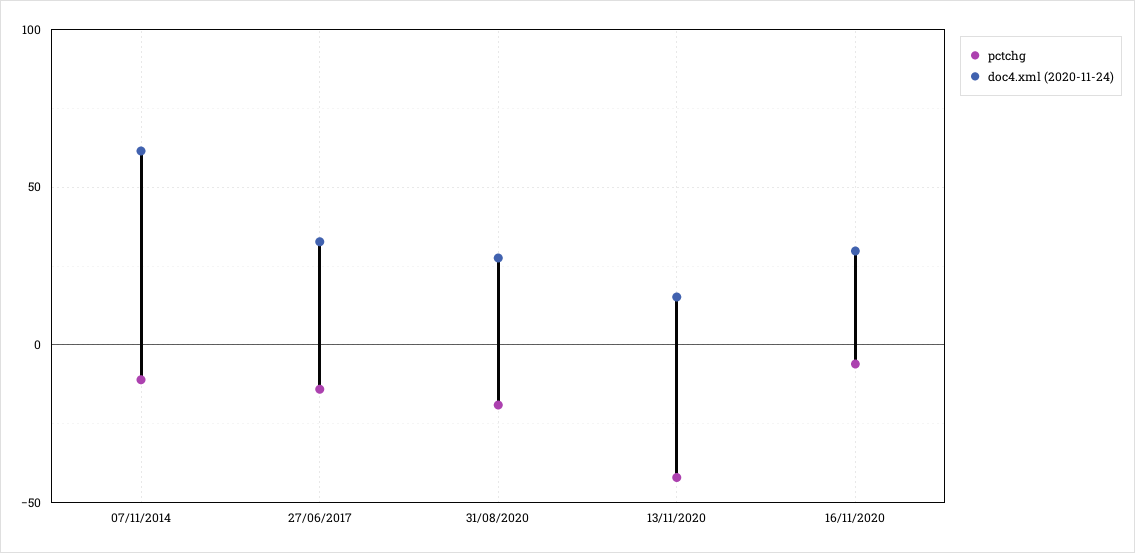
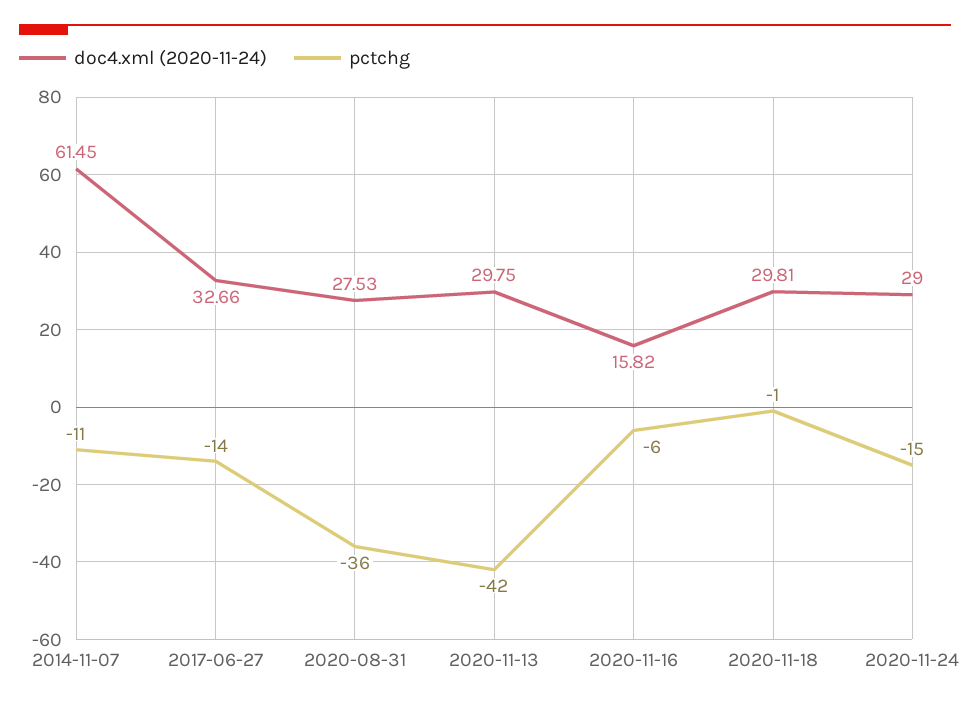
pctchg, 31/08/2020: -20 -> -36
doc4.xml (2020-11-24), 13/11/2020: 15 -> 29.75
doc4.xml (2020-11-24), 16/11/2020: 30 -> 15.82
doc4.xml (2020-11-24), 2020-11-18: none -> 29.81
pctchg, 2020-11-18: none -> -1
doc4.xml (2020-11-24), 2020-11-24: none -> 29
pctchg, 2020-11-24: none -> -15

